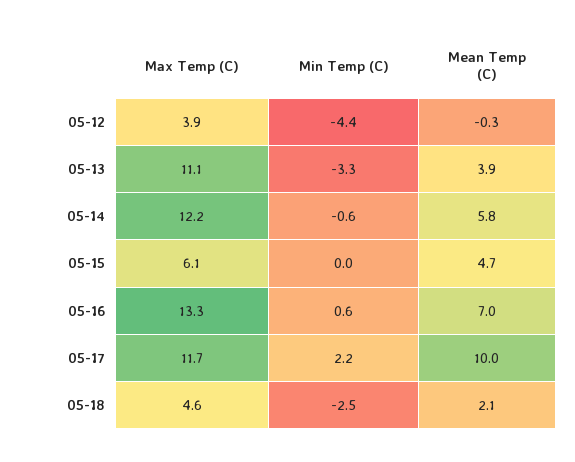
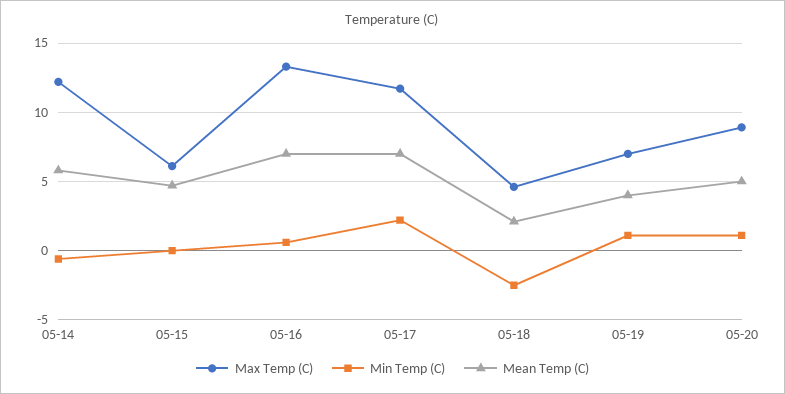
Max Temp (C), 05-12: 3.9 -> none
Min Temp (C), 05-12: -4.4 -> none
Mean Temp (C), 05-12: -0.3 -> none
Max Temp (C), 05-13: 11.1 -> none
Min Temp (C), 05-13: -3.3 -> none
Mean Temp (C), 05-13: 3.9 -> none
Mean Temp (C), 05-17: 10 -> 7
Max Temp (C), 05-19: none -> 7
Min Temp (C), 05-19: none -> 1
Mean Temp (C), 05-19: none -> 4
Max Temp (C), 05-20: none -> 9
Min Temp (C), 05-20: none -> 1
Mean Temp (C), 05-20: none -> 5

